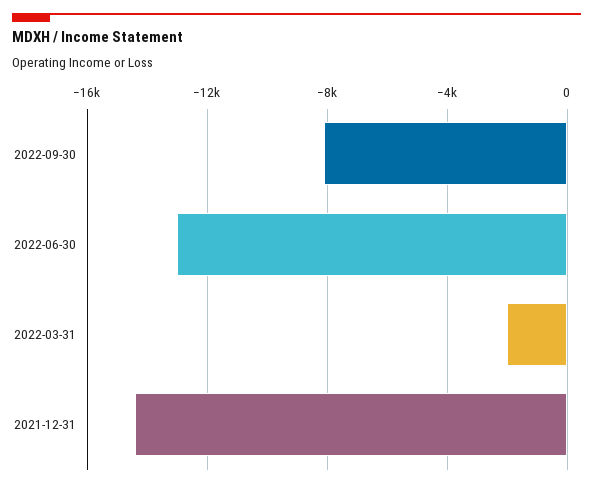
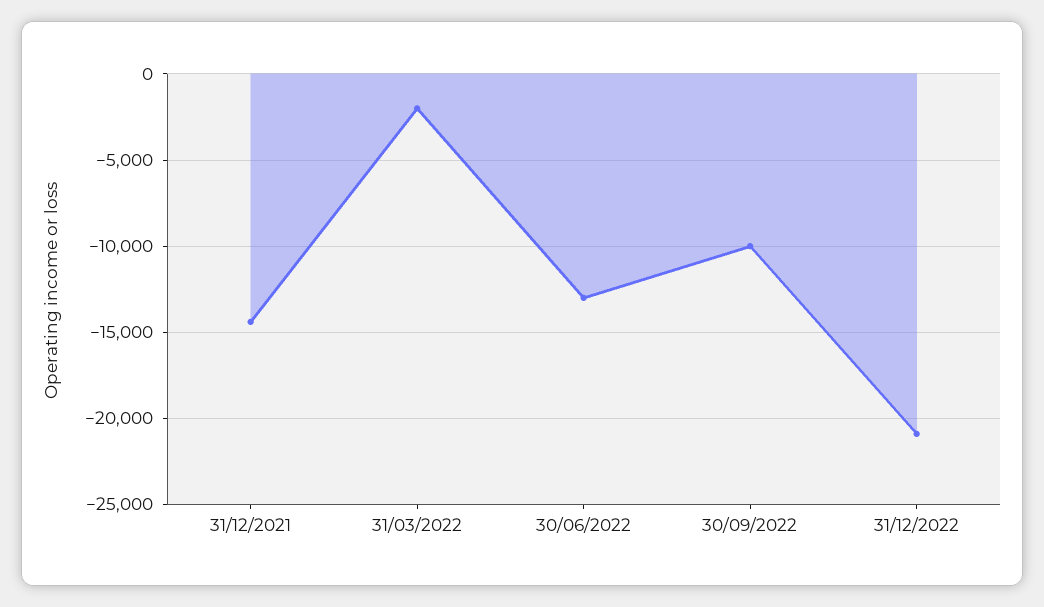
2022-09-30: -8000 -> -10000
31/12/2022: none -> -21000

